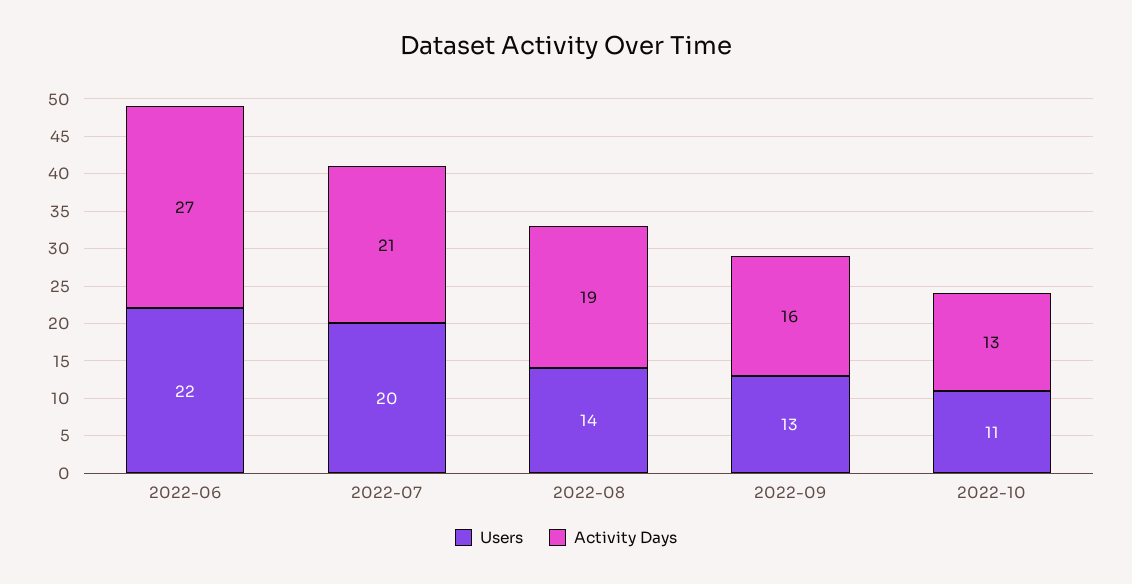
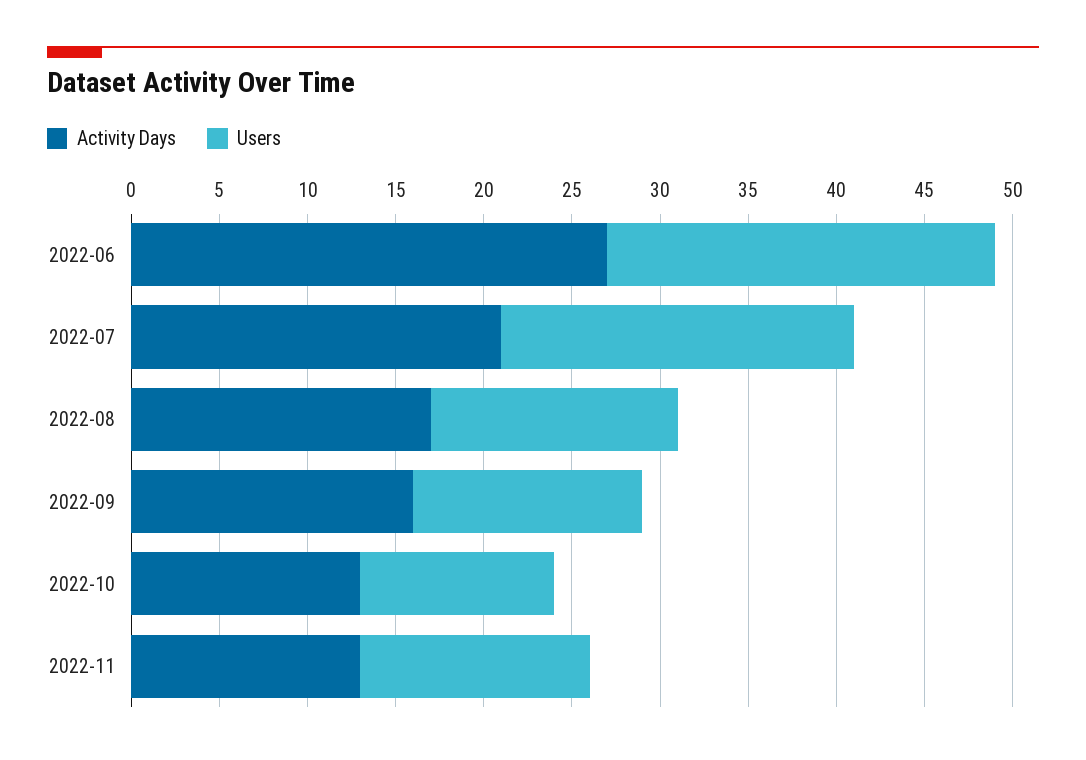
Activity Days, 2022-08: 19 -> 17
Activity Days, 2022-11: none -> 13
Users, 2022-11: none -> 13

